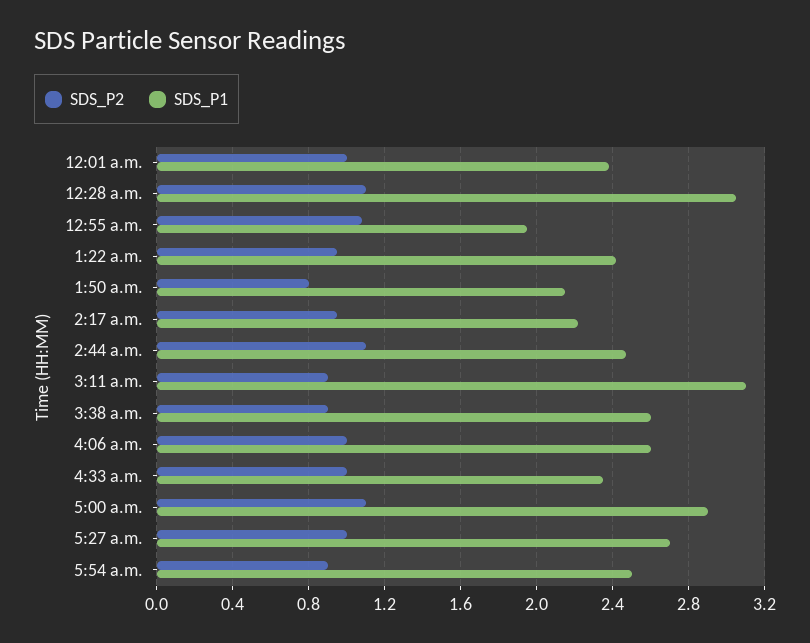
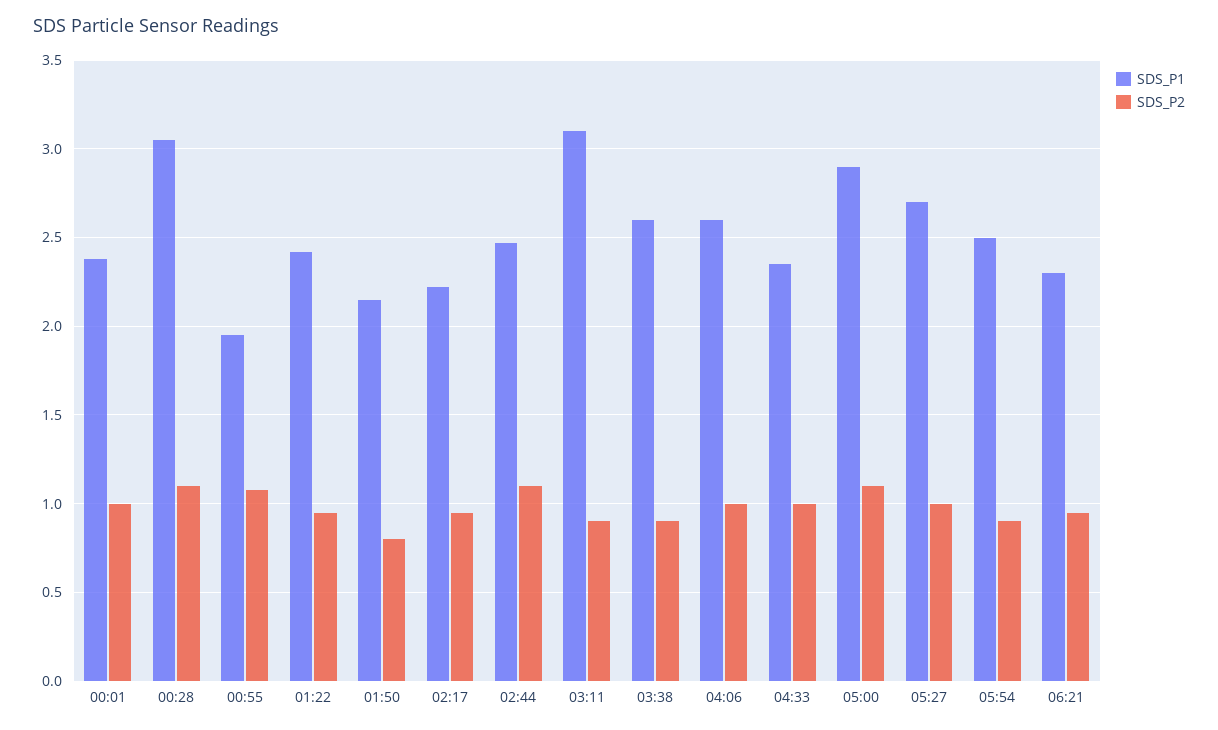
SDS_P1, 06:21: none -> 2.3
SDS_P2, 06:21: none -> 0.95

